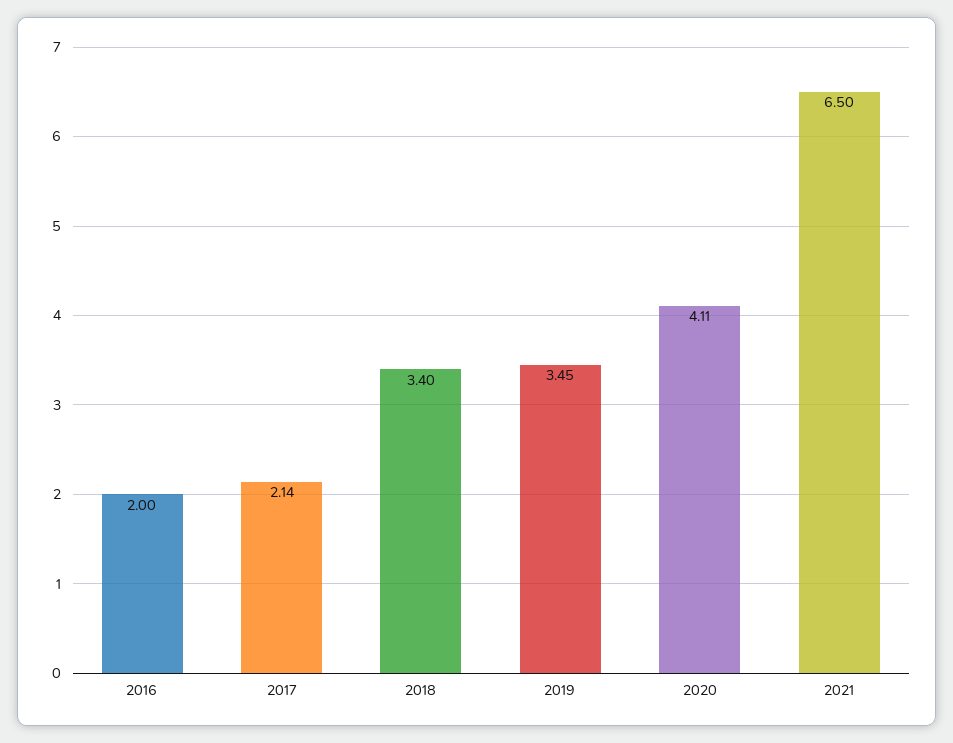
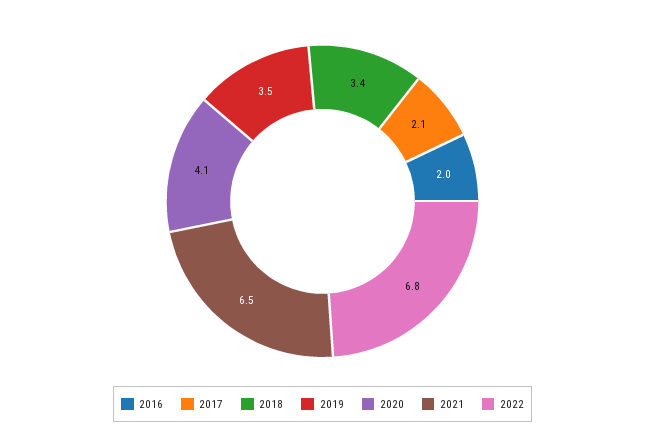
2022: none -> 6.8

